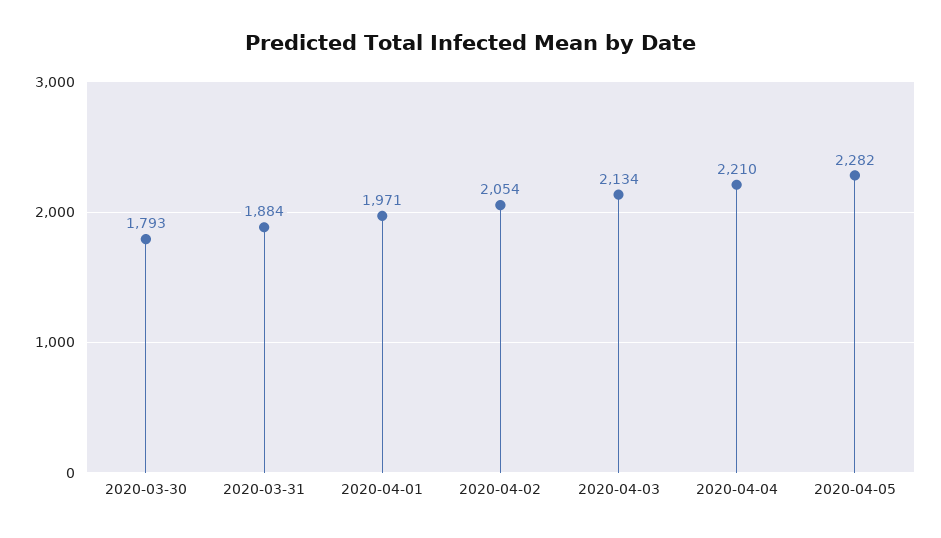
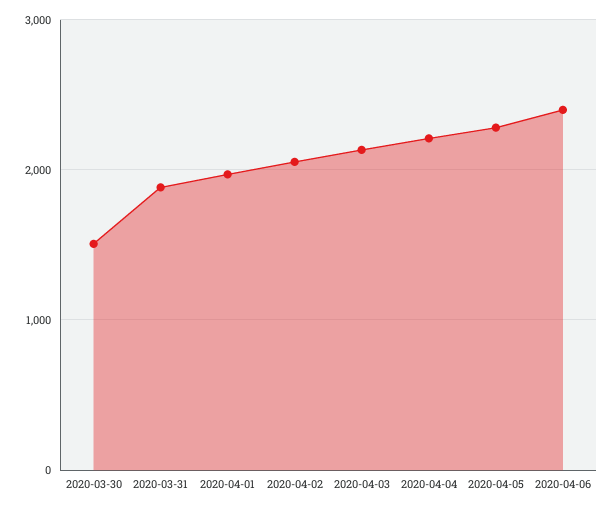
2020-03-30: 1793 -> 1500
2020-04-06: none -> 2400

